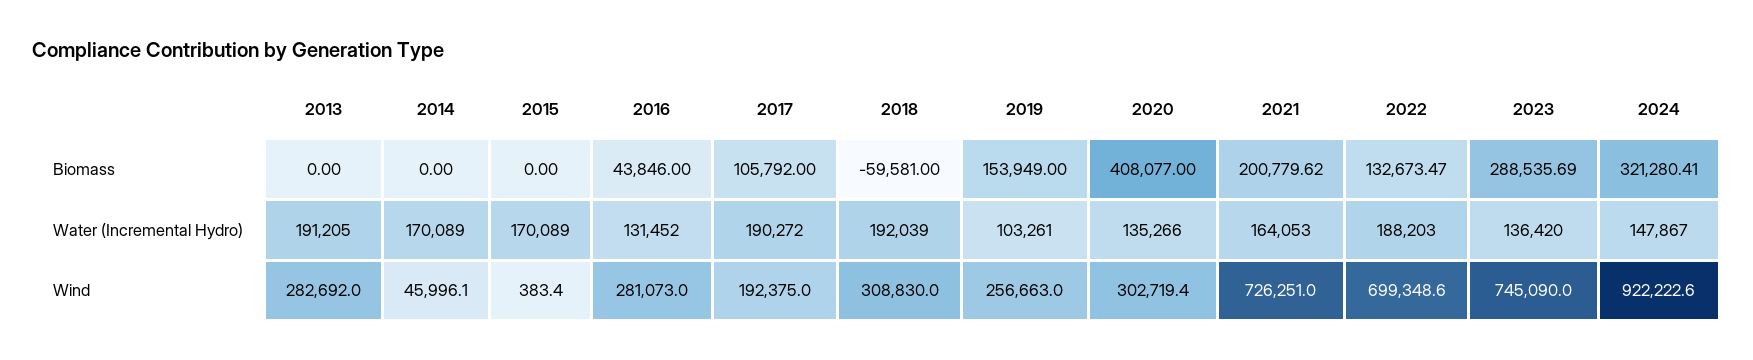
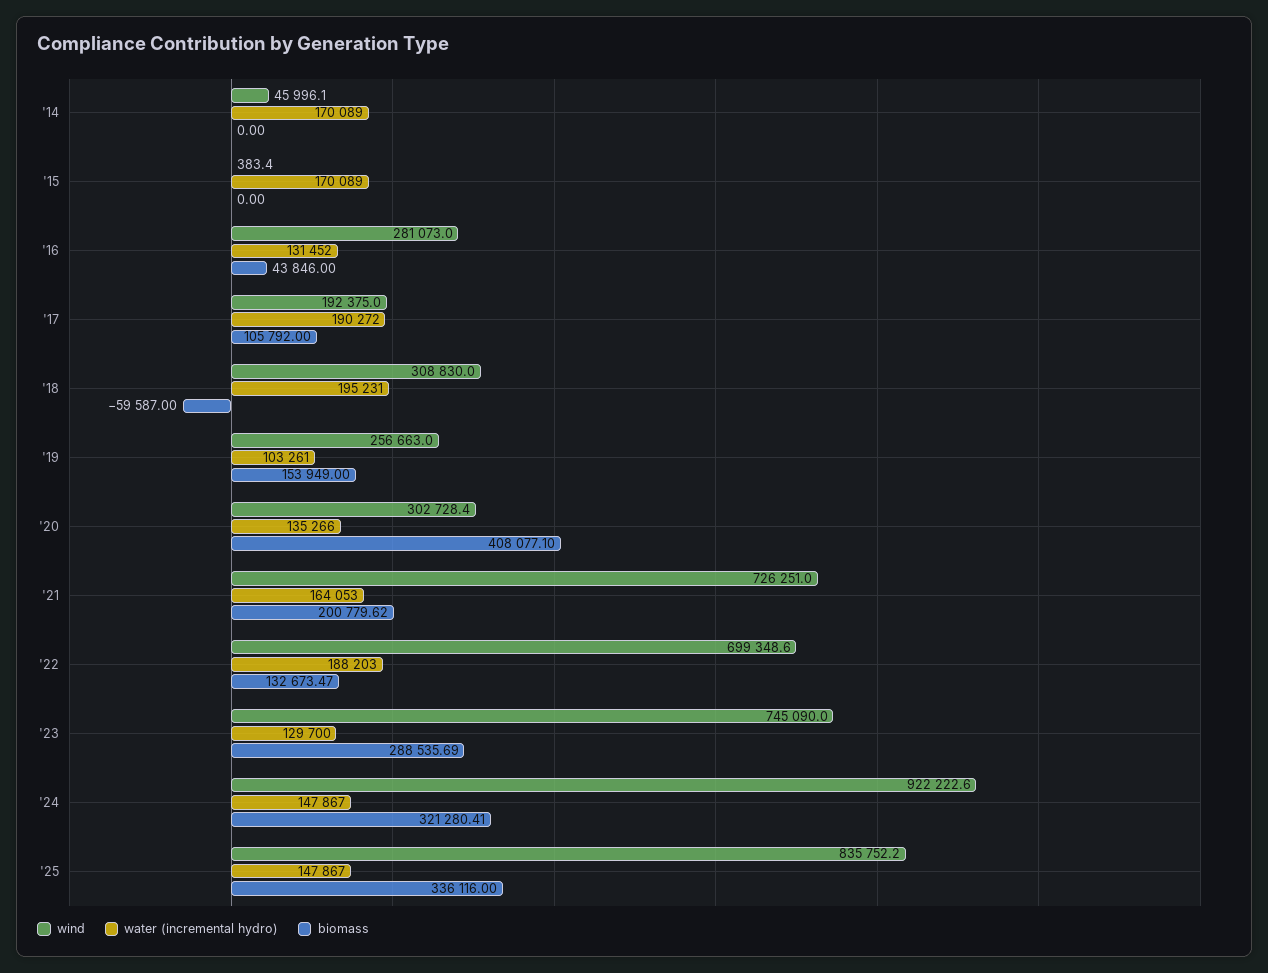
Biomass, 2013: 0 -> none
Biomass, 2018: -59581 -> -59587
Biomass, 2020: 408077 -> 408077.1
Water (Incremental Hydro), 2013: 191205 -> none
Water (Incremental Hydro), 2018: 192039 -> 195231
Water (Incremental Hydro), 2023: 136420 -> 129700
Wind, 2013: 282692 -> none
Wind, 2020: 302719.4 -> 302728.4
Wind, '25: none -> 835752.2
Water (Incremental Hydro), '25: none -> 147867
Biomass, '25: none -> 336116

